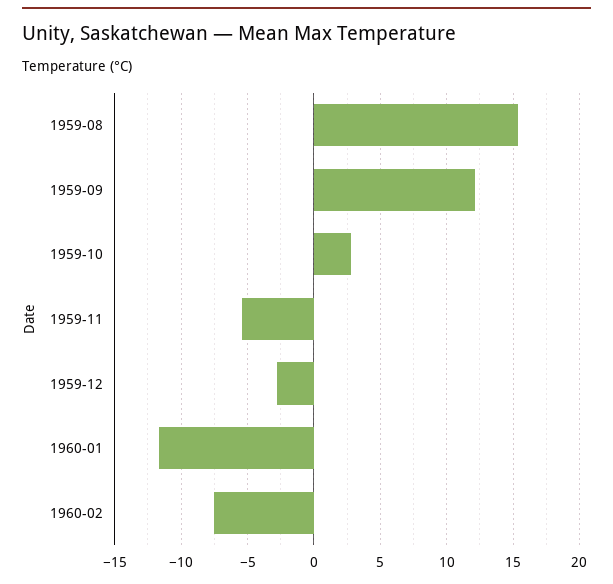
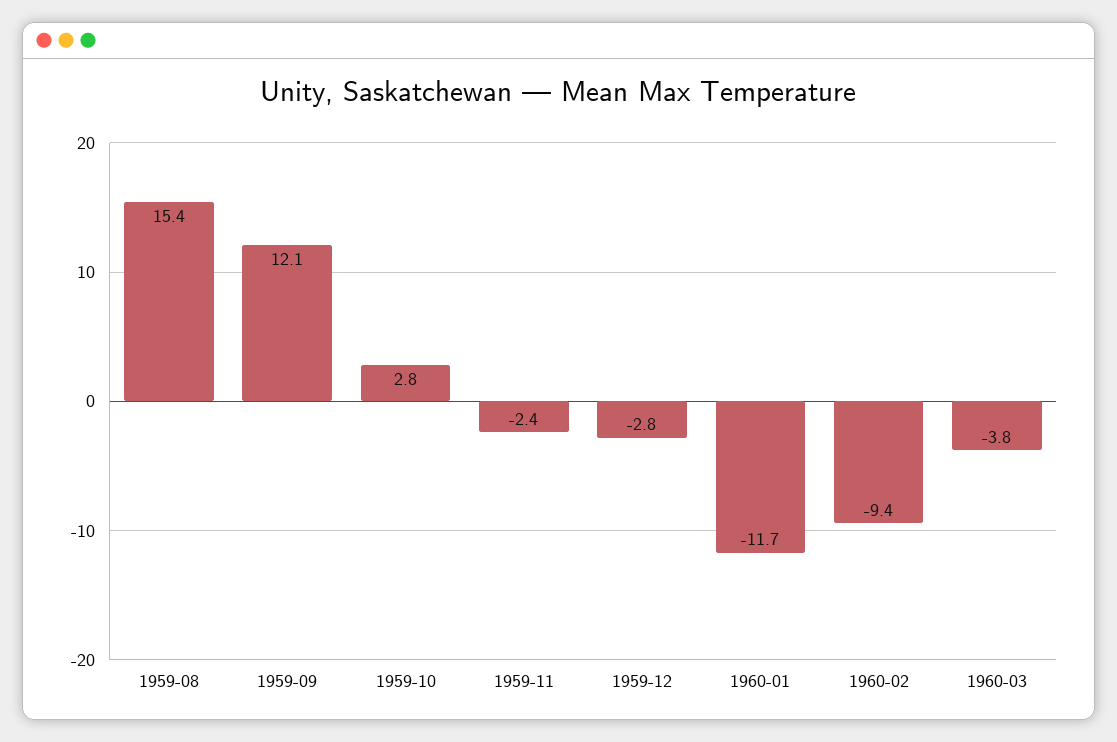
1959-11: -5.5 -> -2.4
1960-02: -7.5 -> -9.4
1960-03: none -> -3.8

